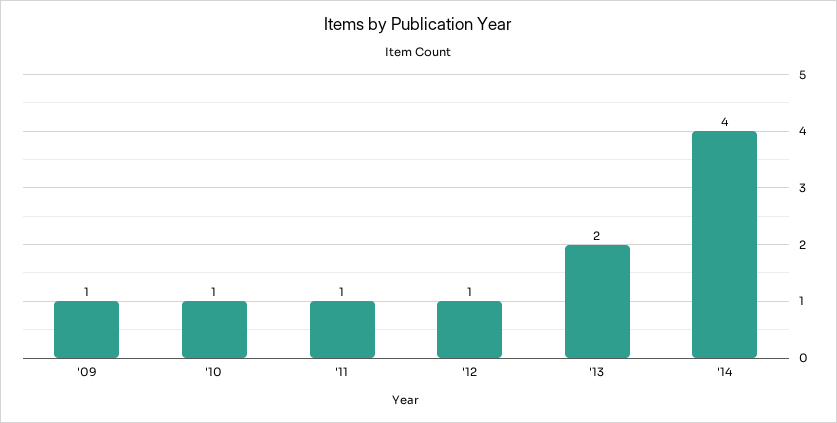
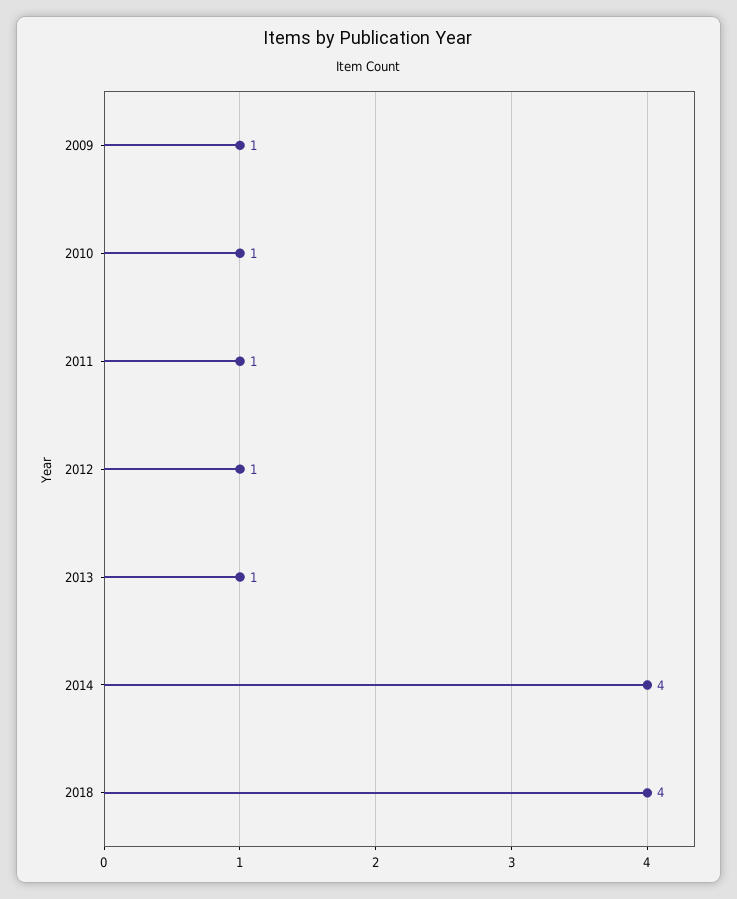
'13: 2 -> 1
2018: none -> 4

